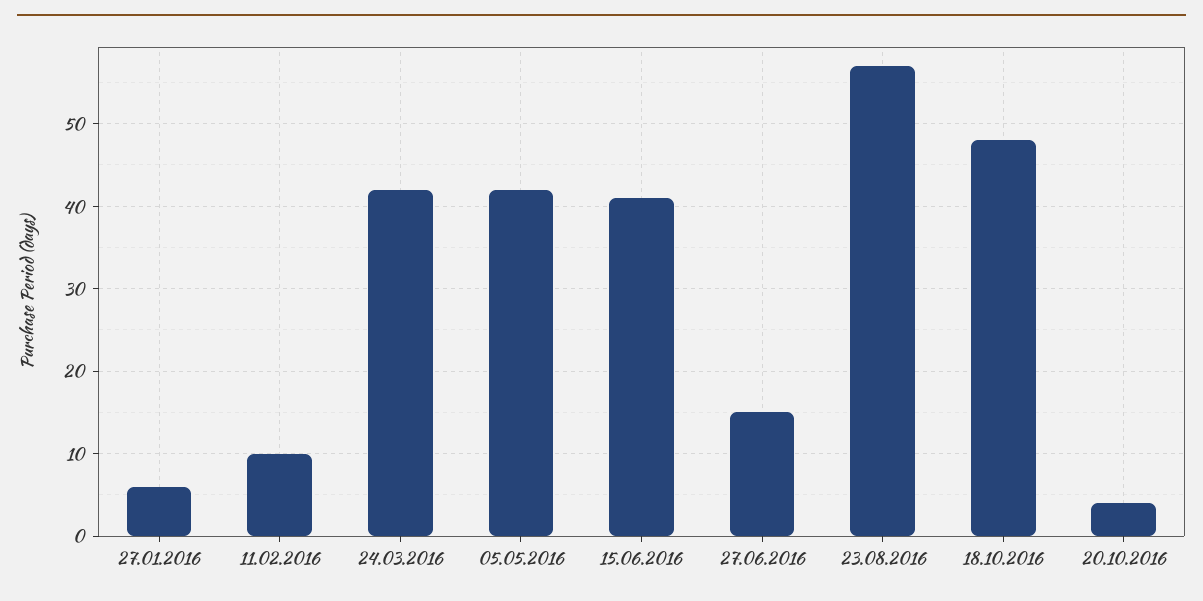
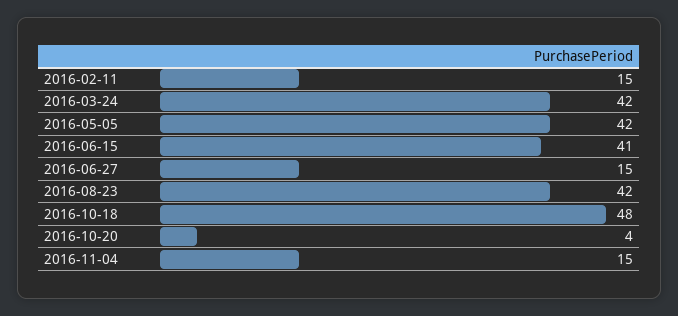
27.01.2016: 6 -> none
11.02.2016: 10 -> 15
23.08.2016: 57 -> 42
2016-11-04: none -> 15

